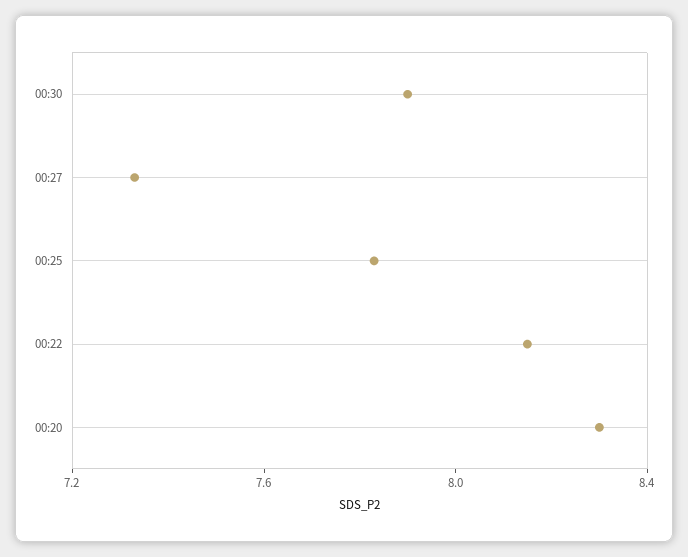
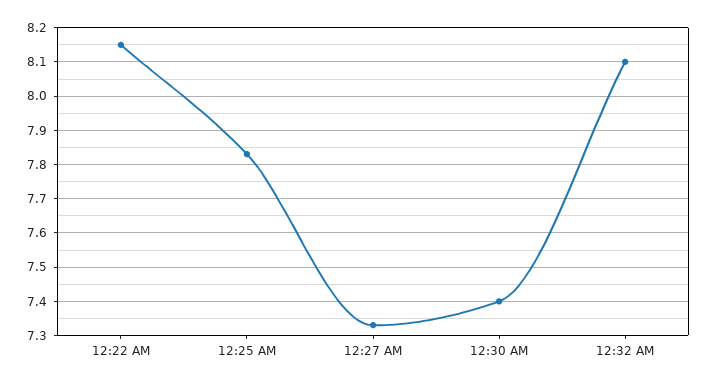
00:30: 7.9 -> 7.4
00:20: 8.3 -> none
12:32 AM: none -> 8.1

